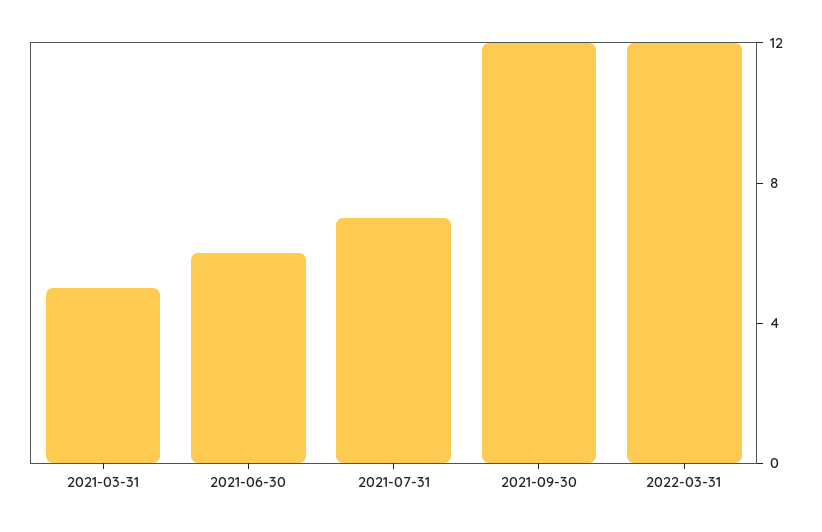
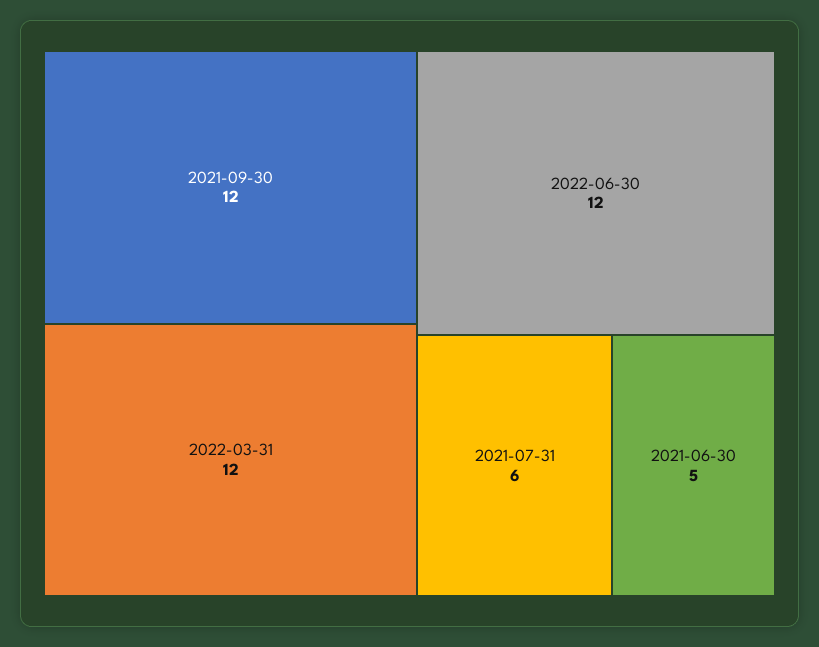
2021-03-31: 5 -> none
2021-06-30: 6 -> 5
2021-07-31: 7 -> 6
2022-06-30: none -> 12

